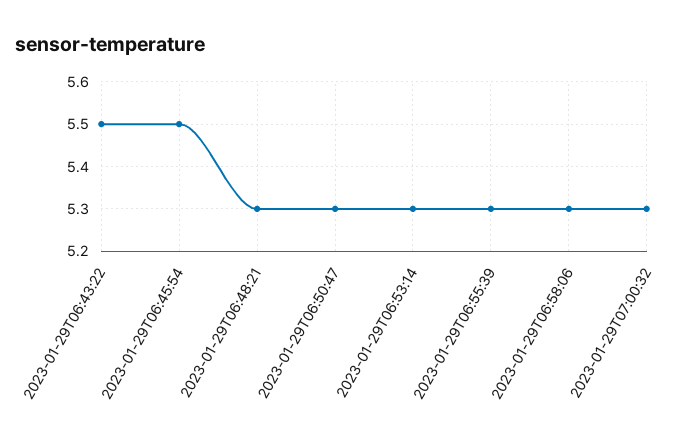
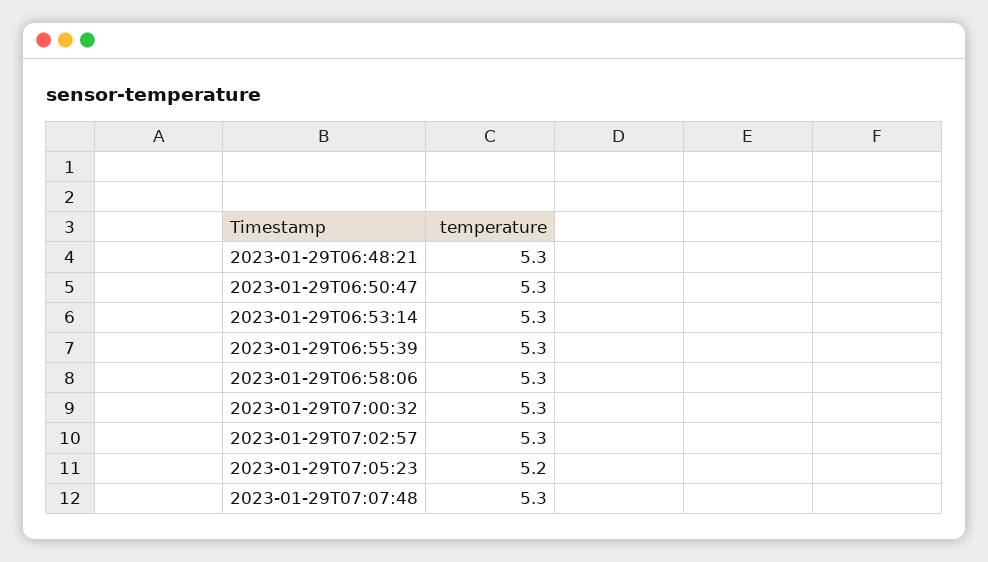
2023-01-29T06:43:22: 5.5 -> none
2023-01-29T06:45:54: 5.5 -> none
2023-01-29T07:02:57: none -> 5.3
2023-01-29T07:05:23: none -> 5.2
2023-01-29T07:07:48: none -> 5.3

